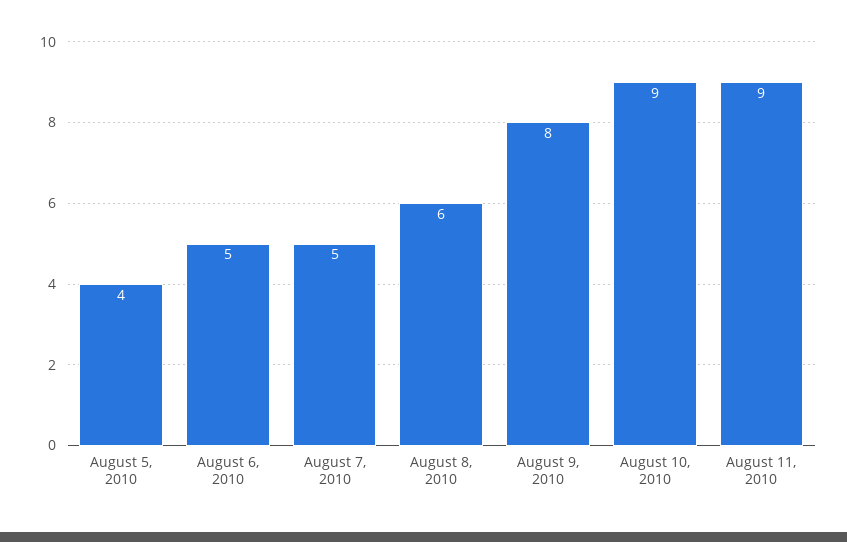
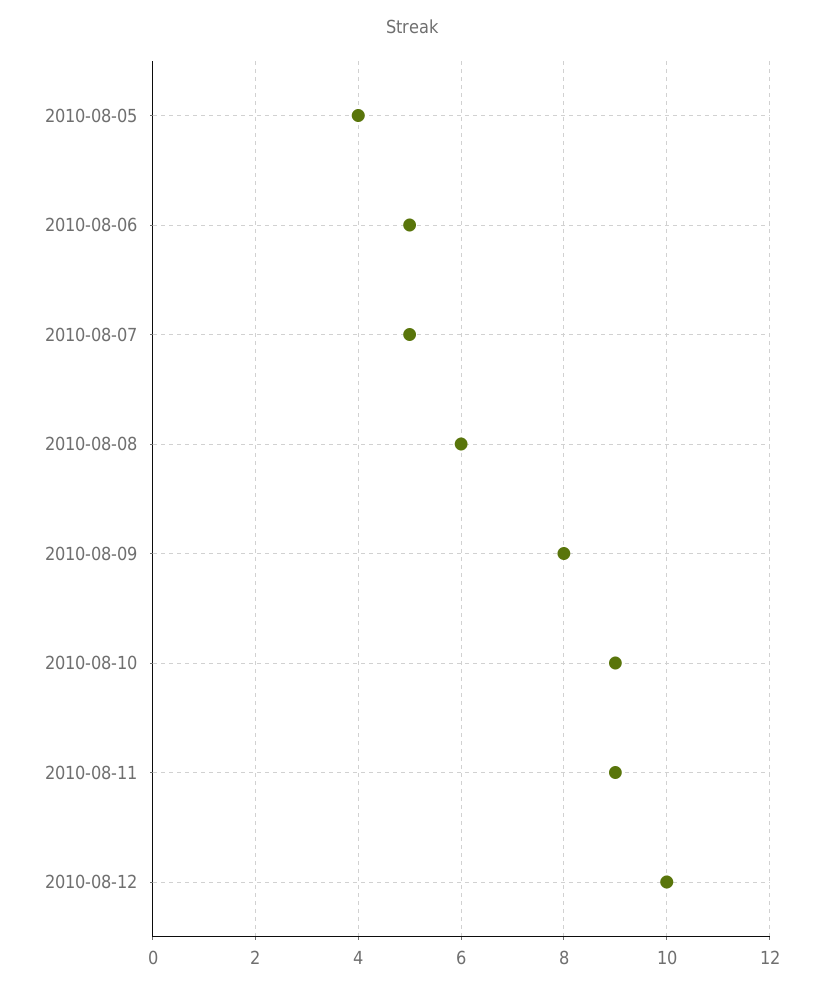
2010-08-12: none -> 10

